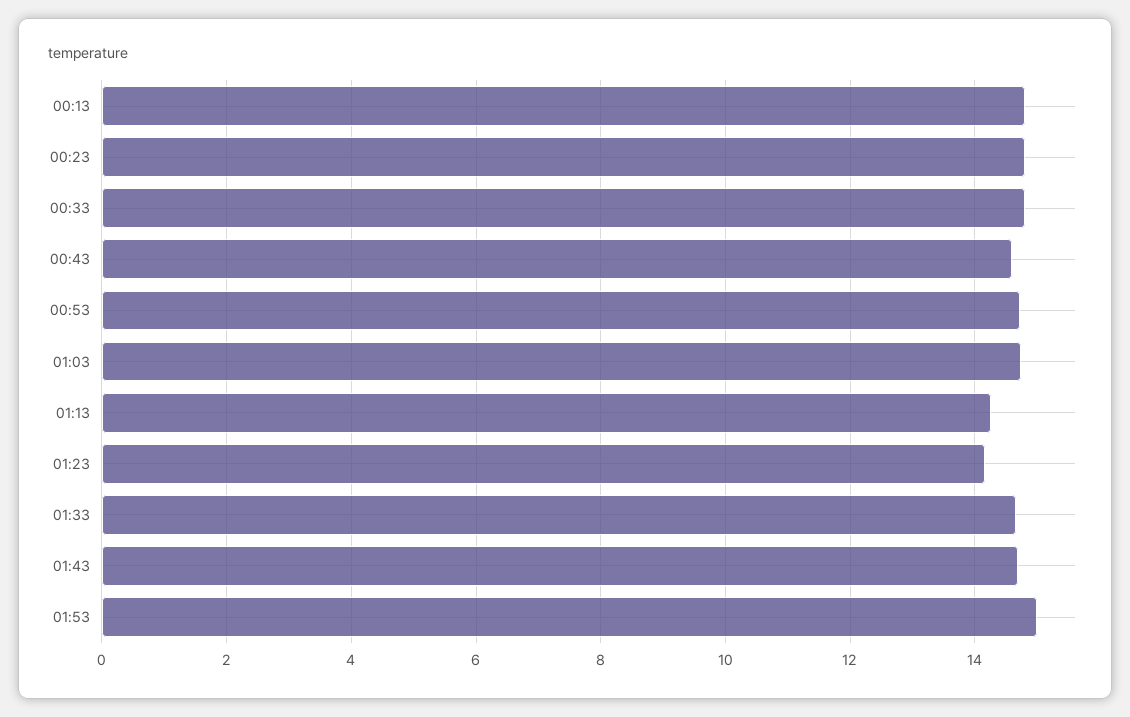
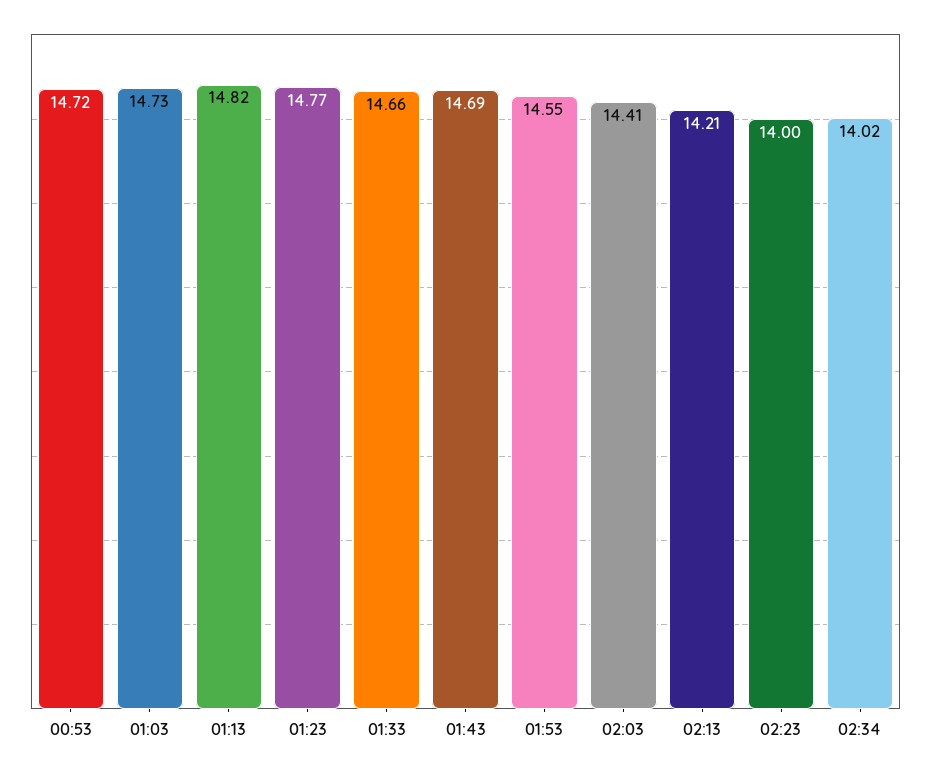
00:13: 14.8 -> none
00:23: 14.8 -> none
00:33: 14.8 -> none
00:43: 14.6 -> none
01:13: 14.2 -> 14.82
01:23: 14.2 -> 14.77
01:53: 15 -> 14.55
02:03: none -> 14.41
02:13: none -> 14.21
02:23: none -> 14
02:34: none -> 14.02

